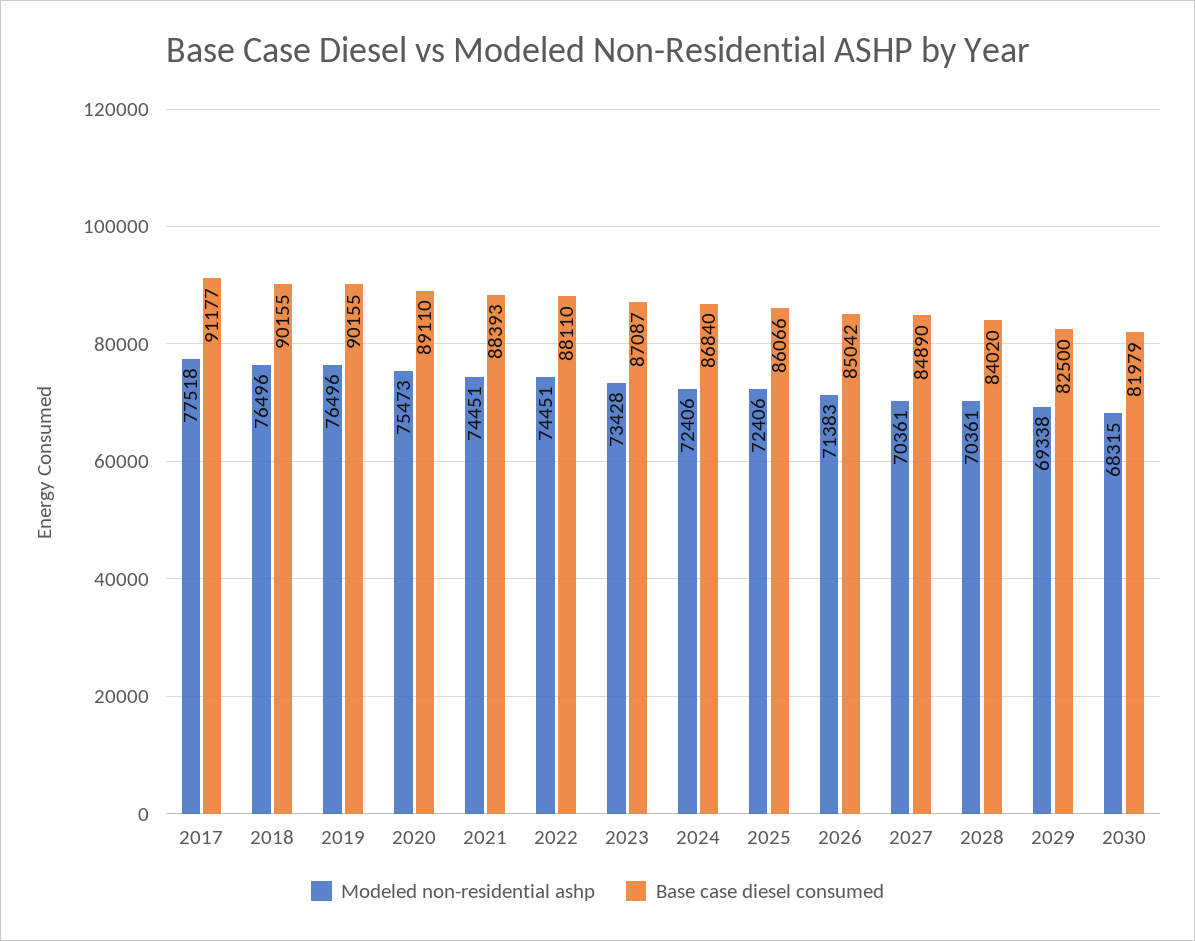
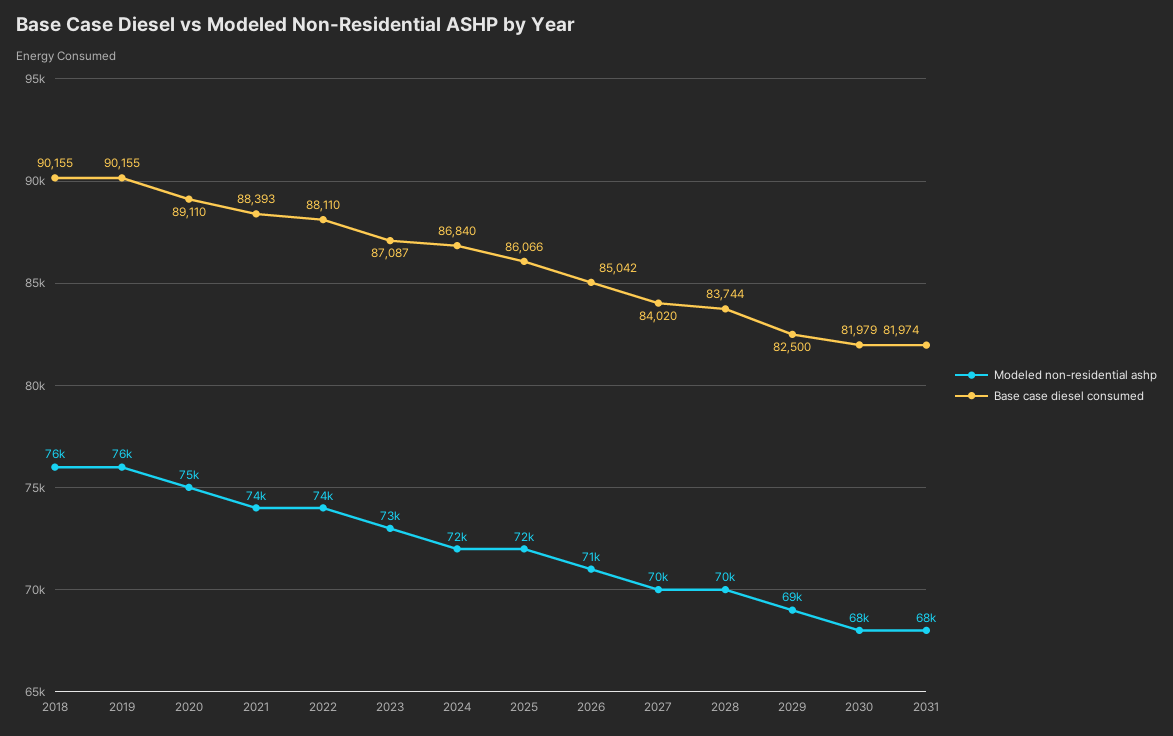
Modeled non-residential ashp, 2017: 77518 -> none
Base case diesel consumed, 2017: 91177 -> none
Base case diesel consumed, 2027: 84890 -> 84020
Base case diesel consumed, 2028: 84020 -> 83744
Modeled non-residential ashp, 2031: none -> 68000
Base case diesel consumed, 2031: none -> 81974

